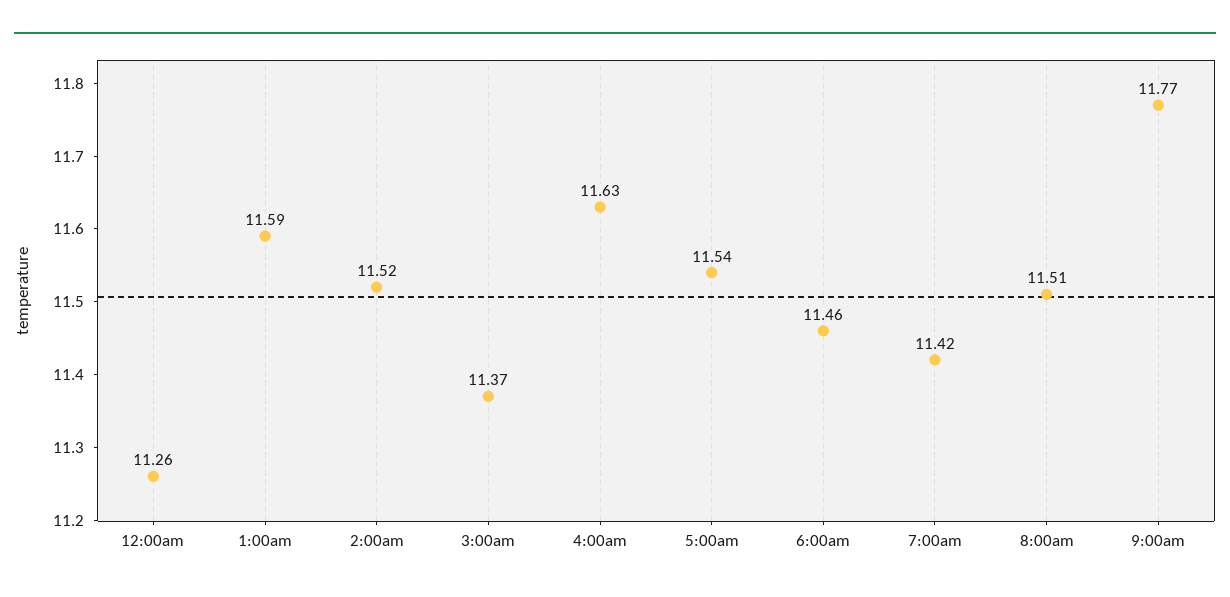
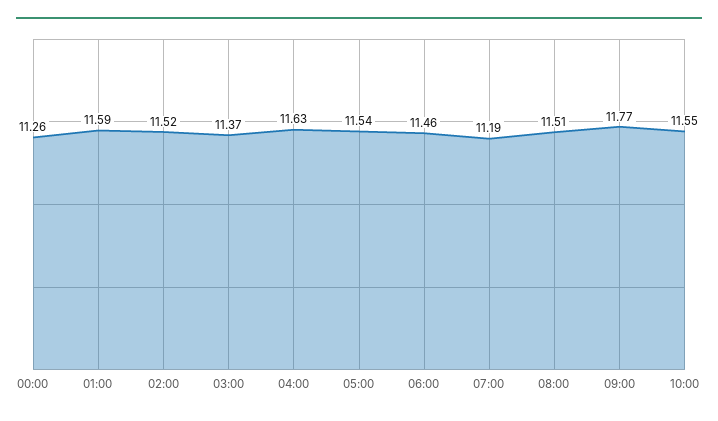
7:00am: 11.42 -> 11.19
10:00: none -> 11.55

